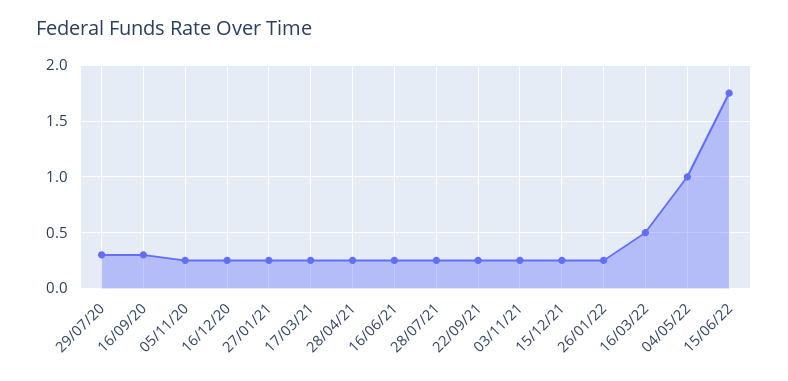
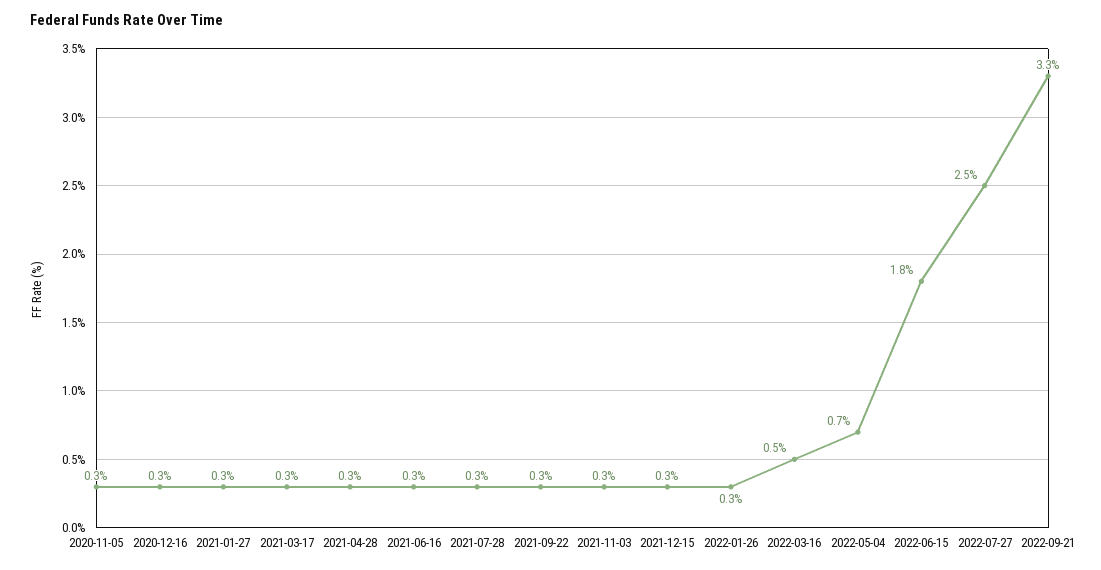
29/07/20: 0.3 -> none
16/09/20: 0.3 -> none
04/05/22: 1 -> 0.7
2022-07-27: none -> 2.5
2022-09-21: none -> 3.3

